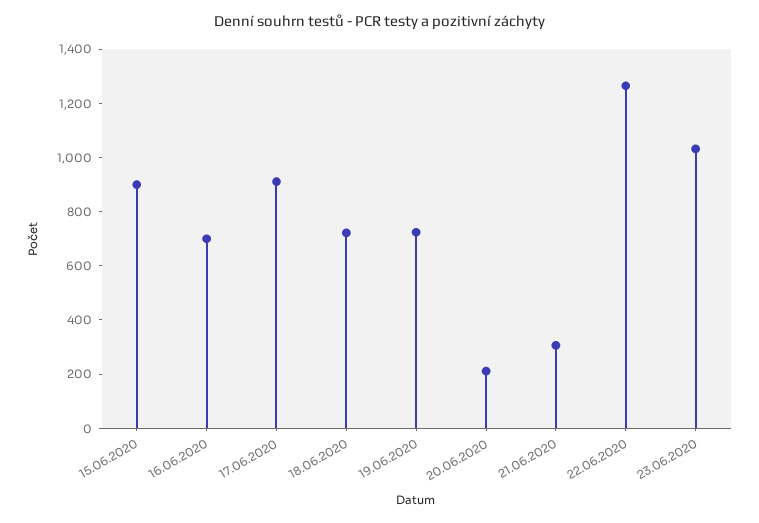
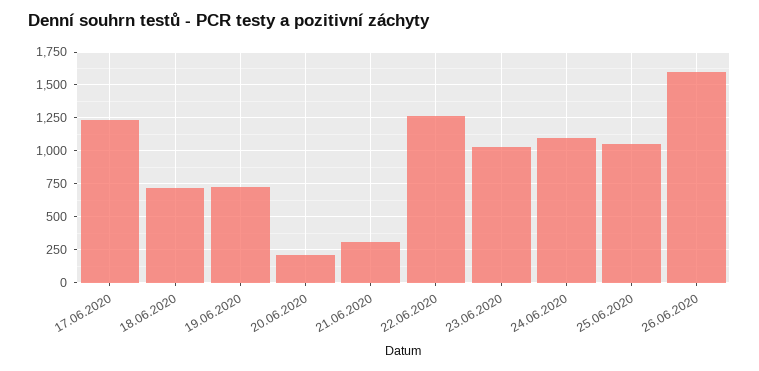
15.06.2020: 900 -> none
16.06.2020: 700 -> none
17.06.2020: 900 -> 1250
24.06.2020: none -> 1100
25.06.2020: none -> 1050
26.06.2020: none -> 1600

